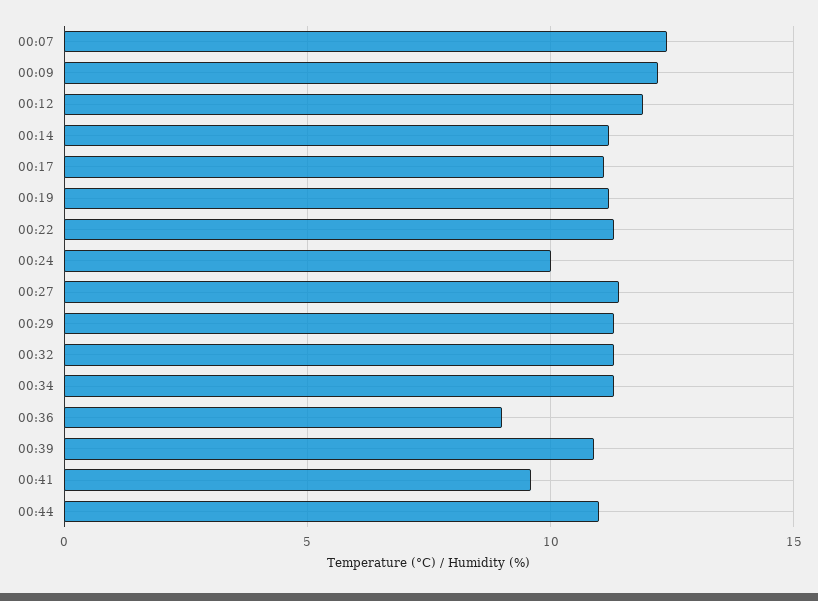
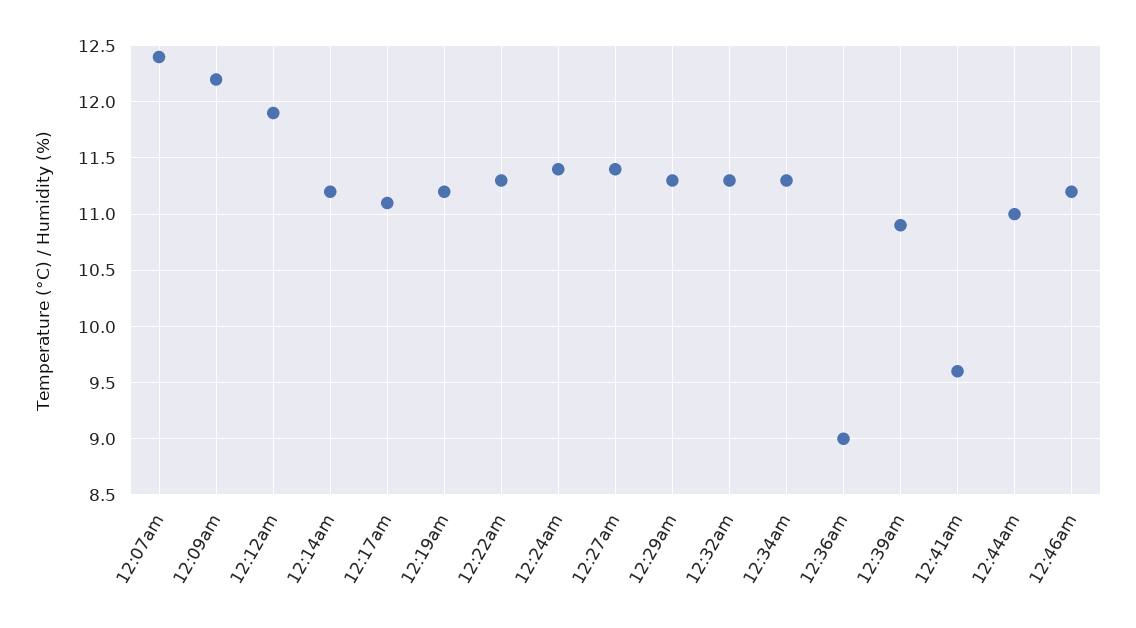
00:24: 10 -> 11.4
12:46am: none -> 11.2

